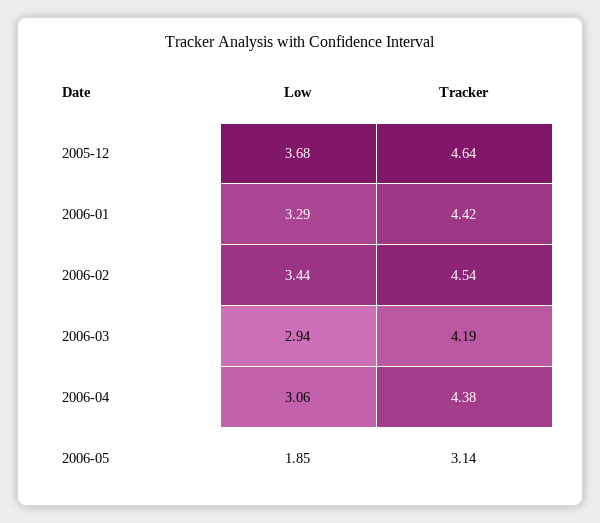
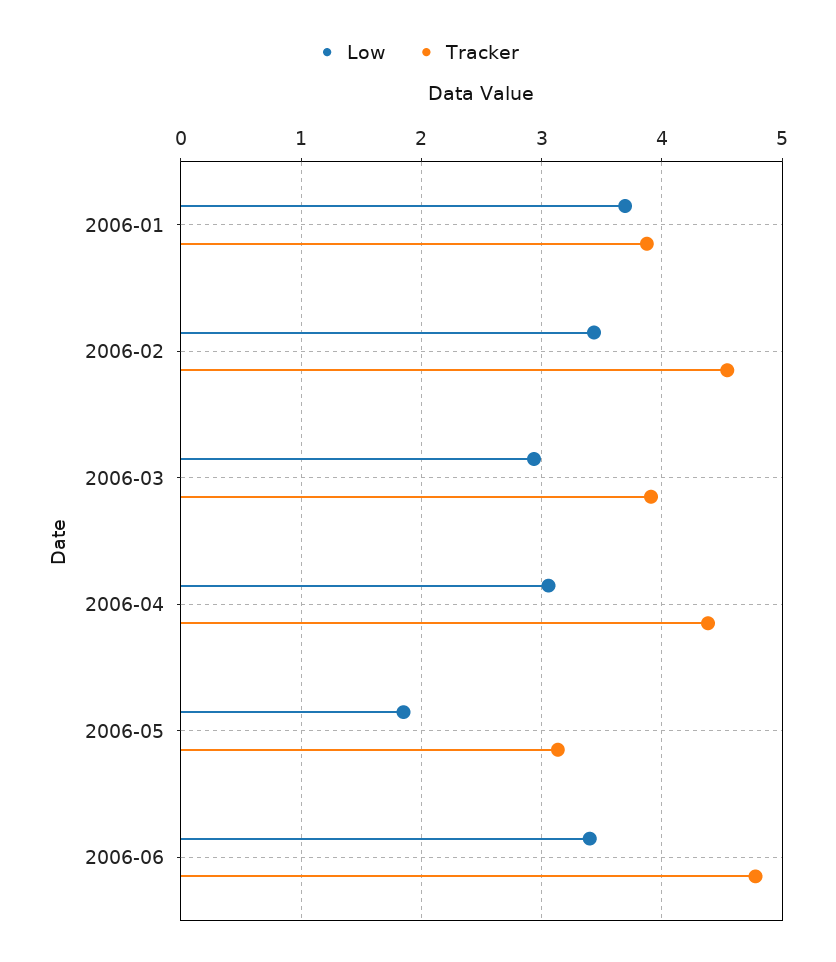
Low, 2005-12: 3.68 -> none
Tracker, 2005-12: 4.64 -> none
Low, 2006-01: 3.29 -> 3.7
Tracker, 2006-01: 4.42 -> 3.9
Tracker, 2006-03: 4.19 -> 3.9
Low, 2006-06: none -> 3.4
Tracker, 2006-06: none -> 4.8

